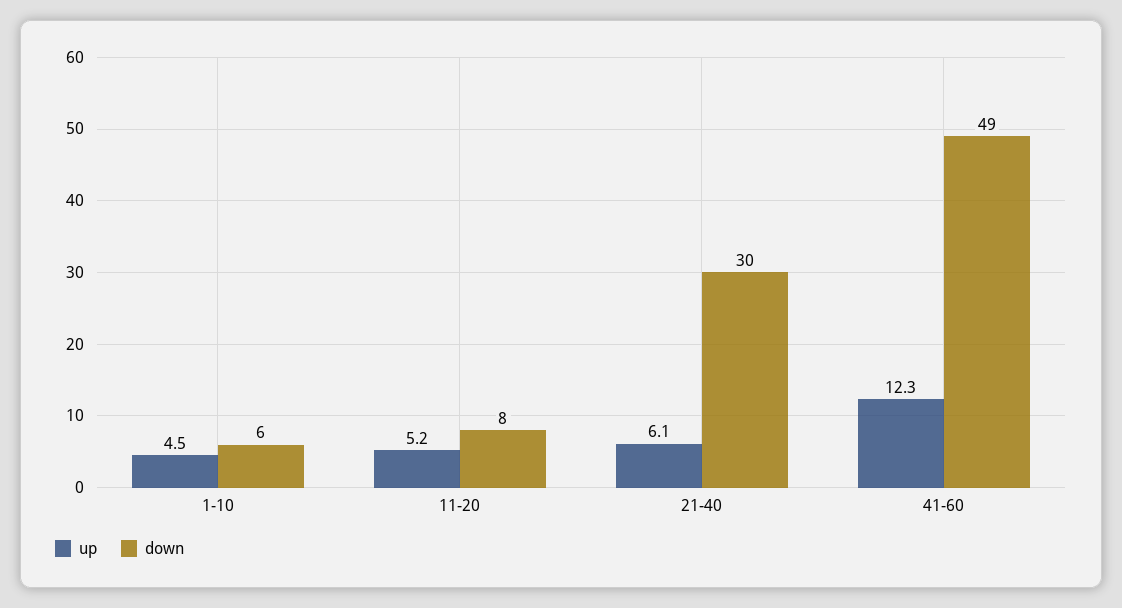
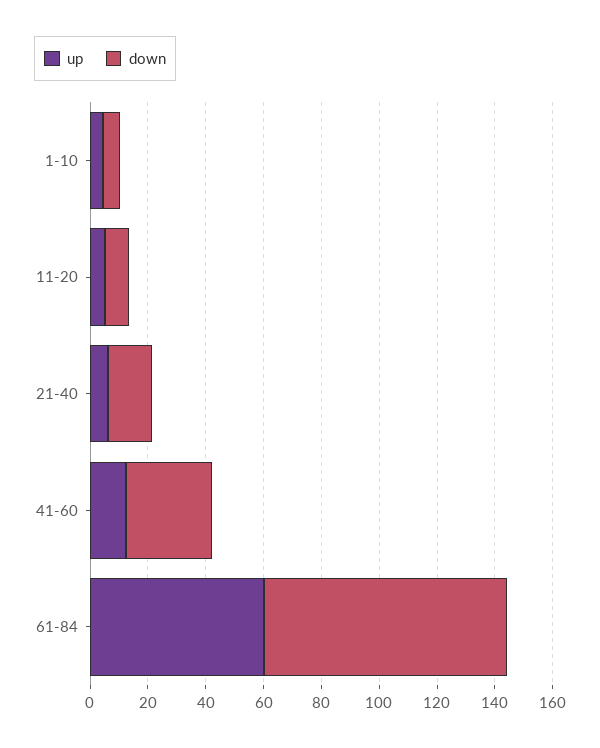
down, 21-40: 30 -> 15
down, 41-60: 49 -> 30
up, 61-84: none -> 60
down, 61-84: none -> 85

